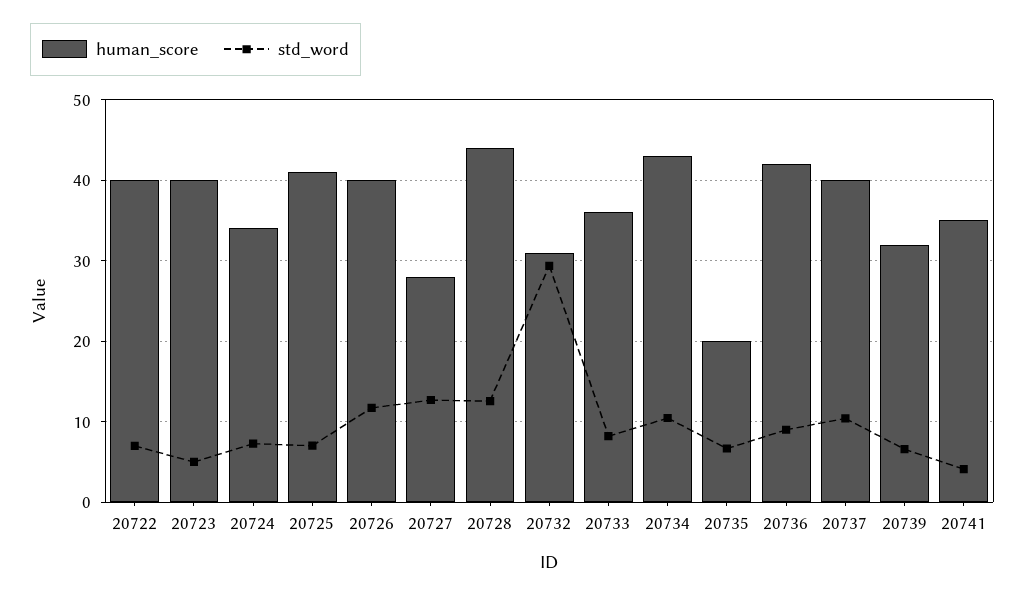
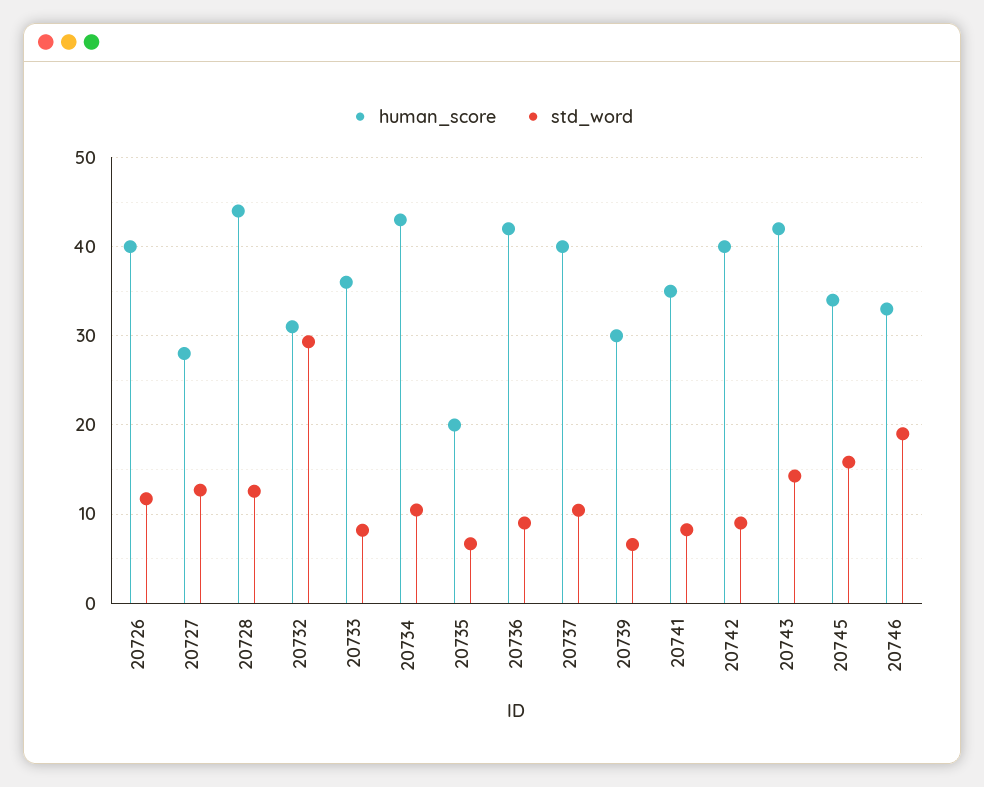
human_score, 20722: 40 -> none
std_word, 20722: 7 -> none
human_score, 20723: 40 -> none
std_word, 20723: 5 -> none
human_score, 20724: 34 -> none
std_word, 20724: 7 -> none
human_score, 20725: 41 -> none
std_word, 20725: 7 -> none
human_score, 20739: 32 -> 30
std_word, 20741: 4 -> 8
human_score, 20742: none -> 40
std_word, 20742: none -> 9
human_score, 20743: none -> 42
std_word, 20743: none -> 14
human_score, 20745: none -> 34
std_word, 20745: none -> 16
human_score, 20746: none -> 33
std_word, 20746: none -> 19

